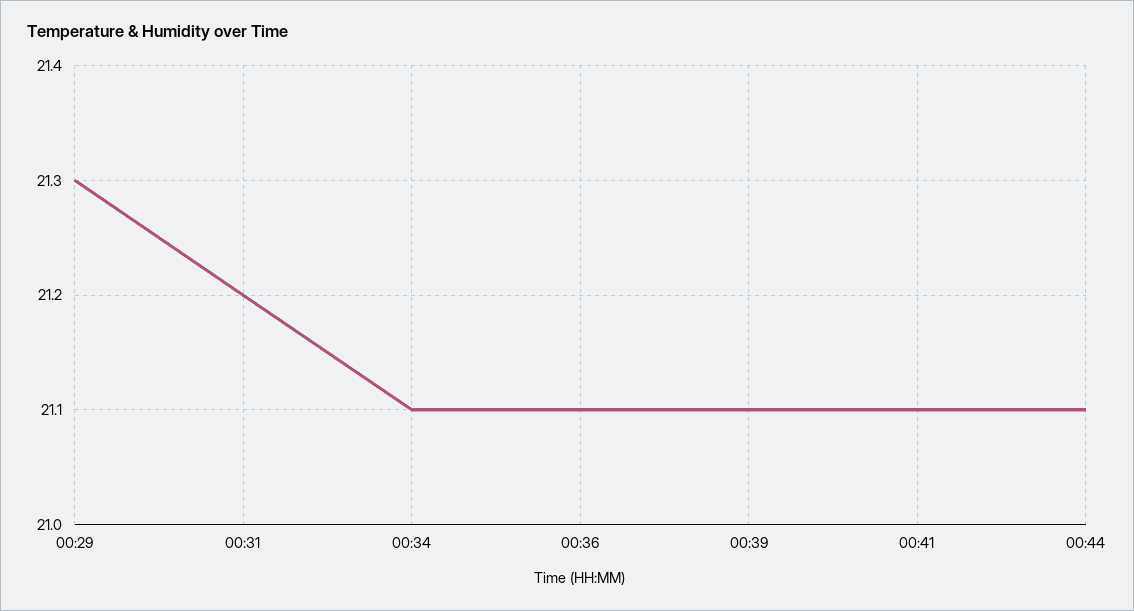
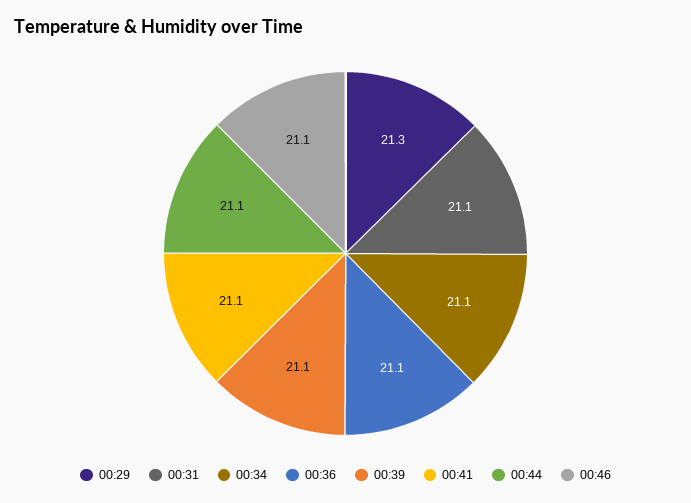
00:31: 21.2 -> 21.1
00:46: none -> 21.1

